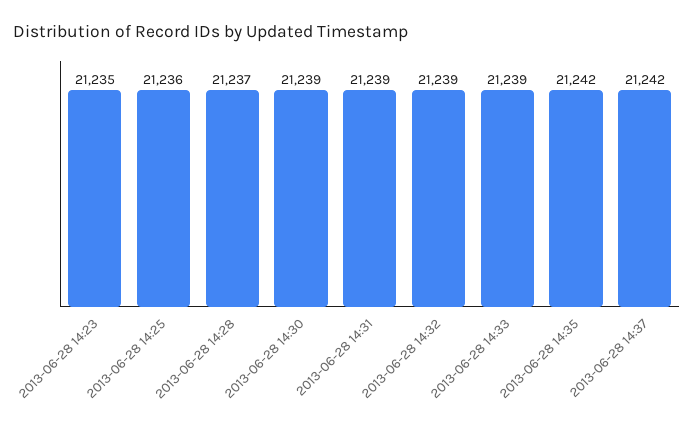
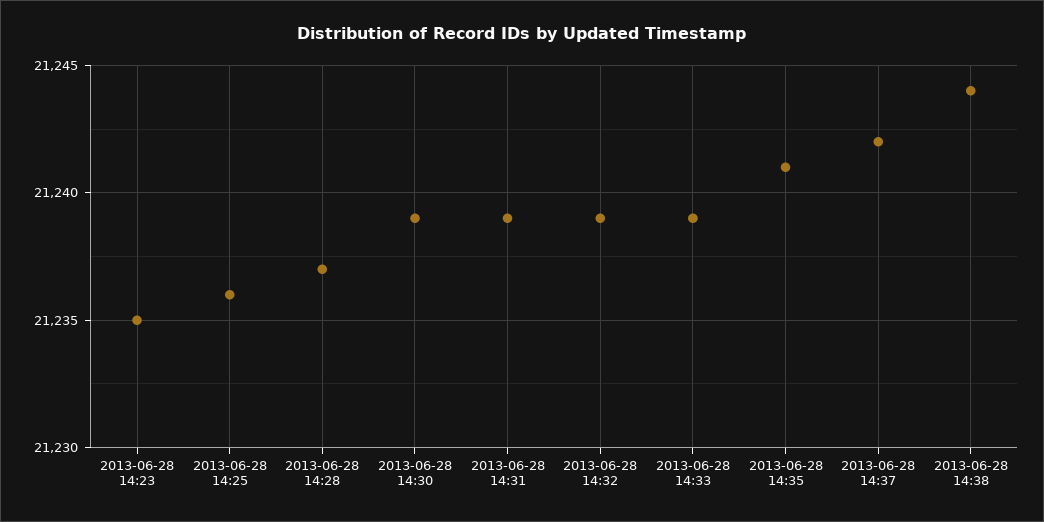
2013-06-28 14:35: 21242 -> 21241
2013-06-28 14:38: none -> 21244

